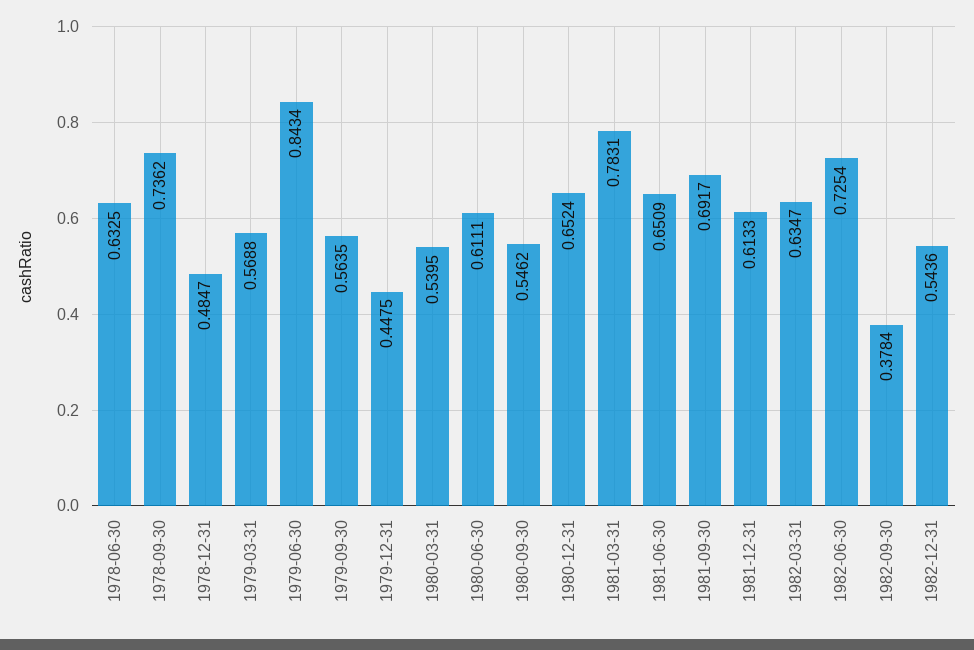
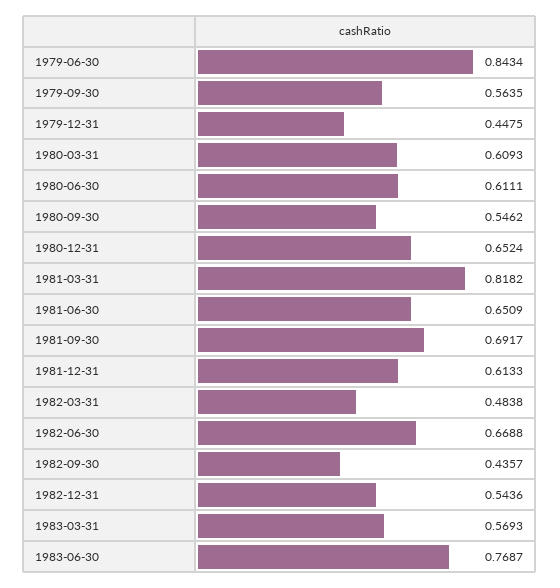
1978-06-30: 0.6325 -> none
1978-09-30: 0.7362 -> none
1978-12-31: 0.4847 -> none
1979-03-31: 0.5688 -> none
1980-03-31: 0.5395 -> 0.6093
1981-03-31: 0.7831 -> 0.8182
1982-03-31: 0.6347 -> 0.4838
1982-06-30: 0.7254 -> 0.6688
1982-09-30: 0.3784 -> 0.4357
1983-03-31: none -> 0.5693
1983-06-30: none -> 0.7687

